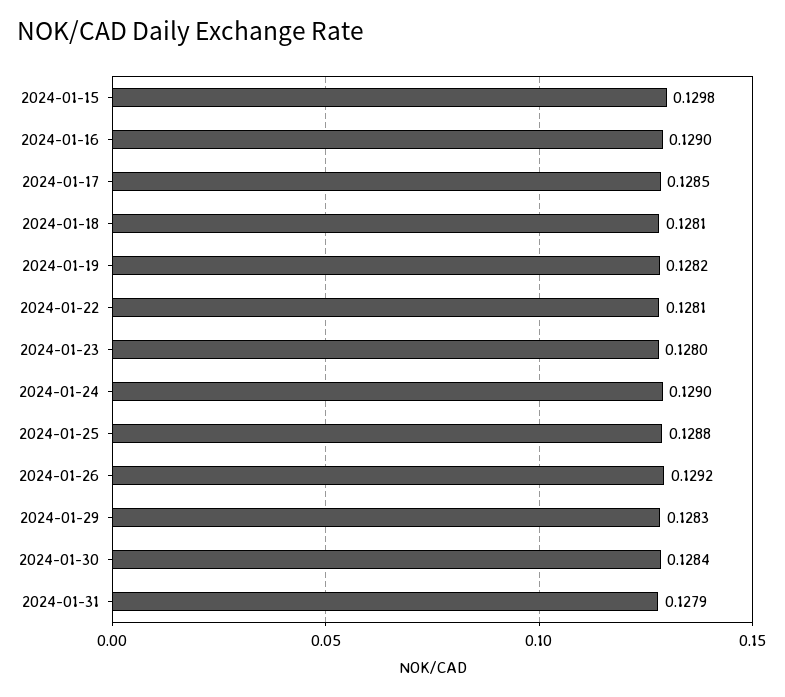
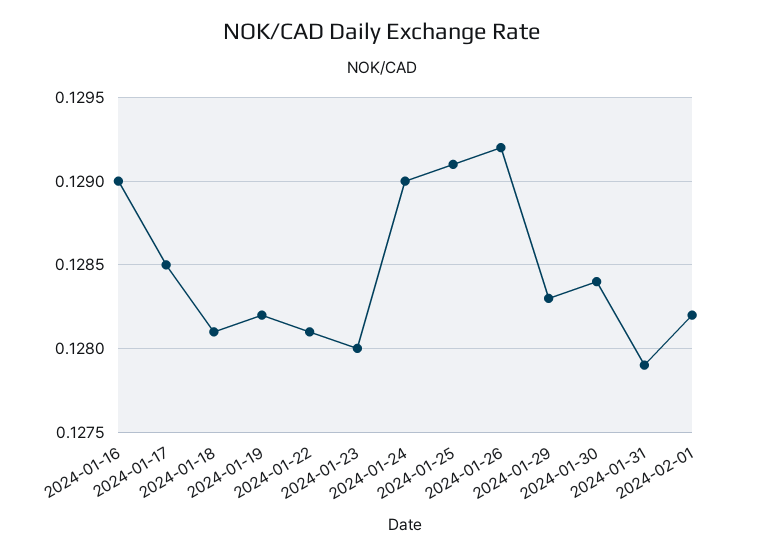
2024-01-15: 0.1298 -> none
2024-01-25: 0.1288 -> 0.1291
2024-02-01: none -> 0.1282

